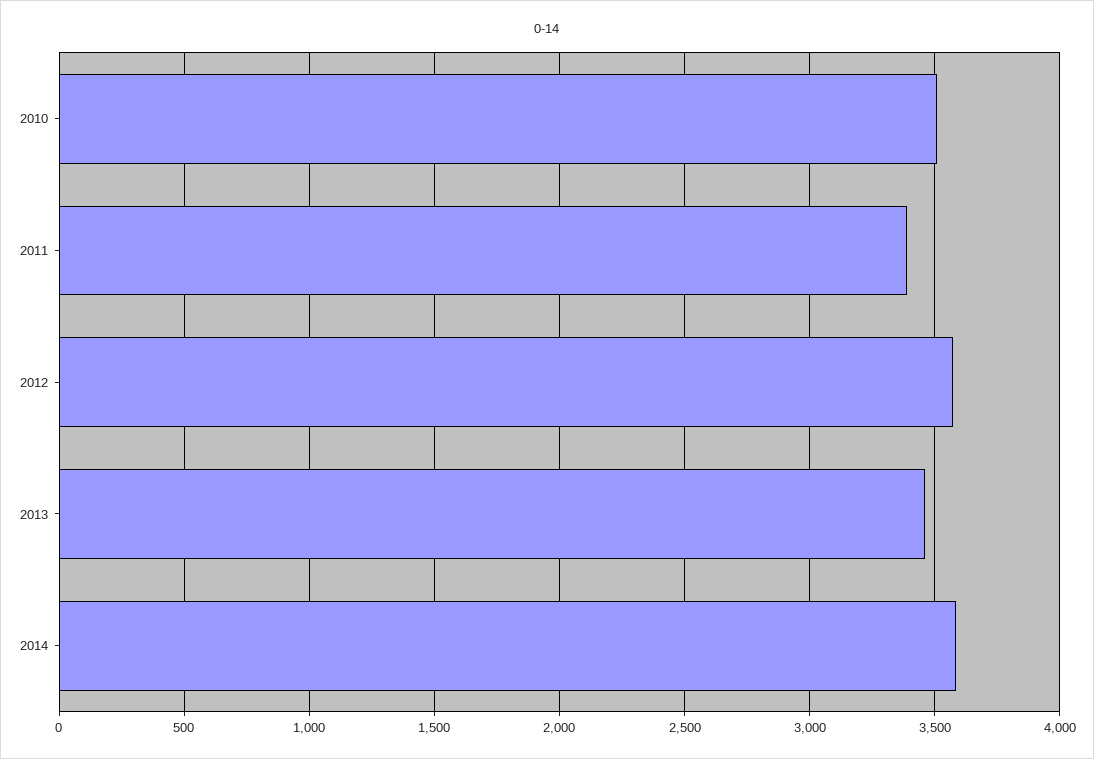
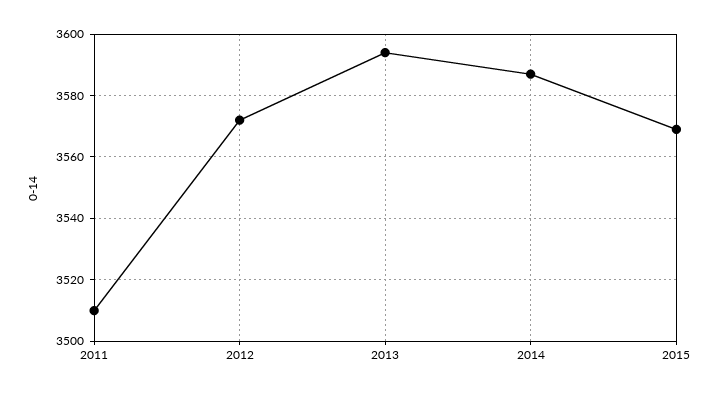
2010: 3500 -> none
2011: 3400 -> 3510
2013: 3450 -> 3595
2015: none -> 3570

